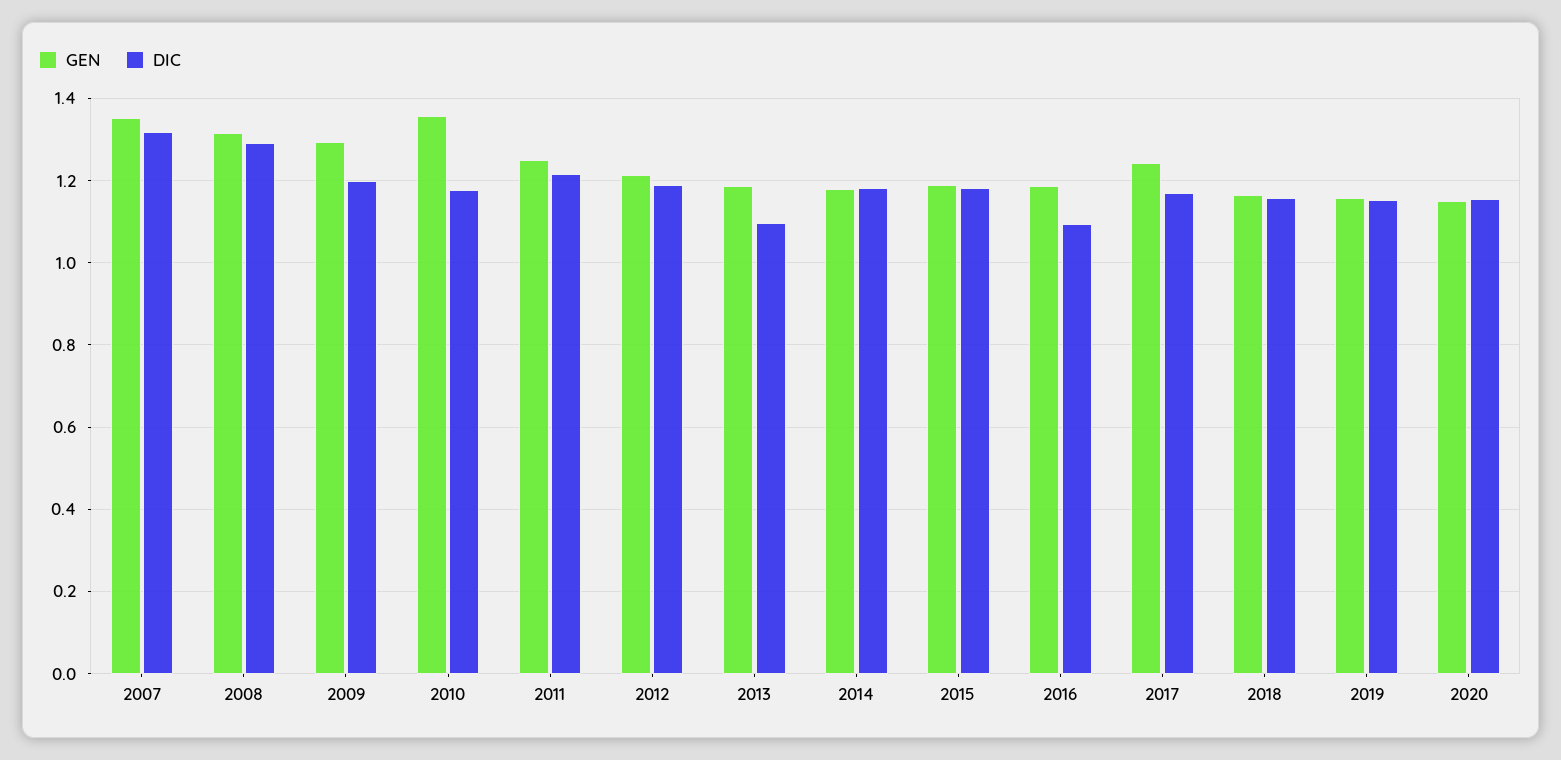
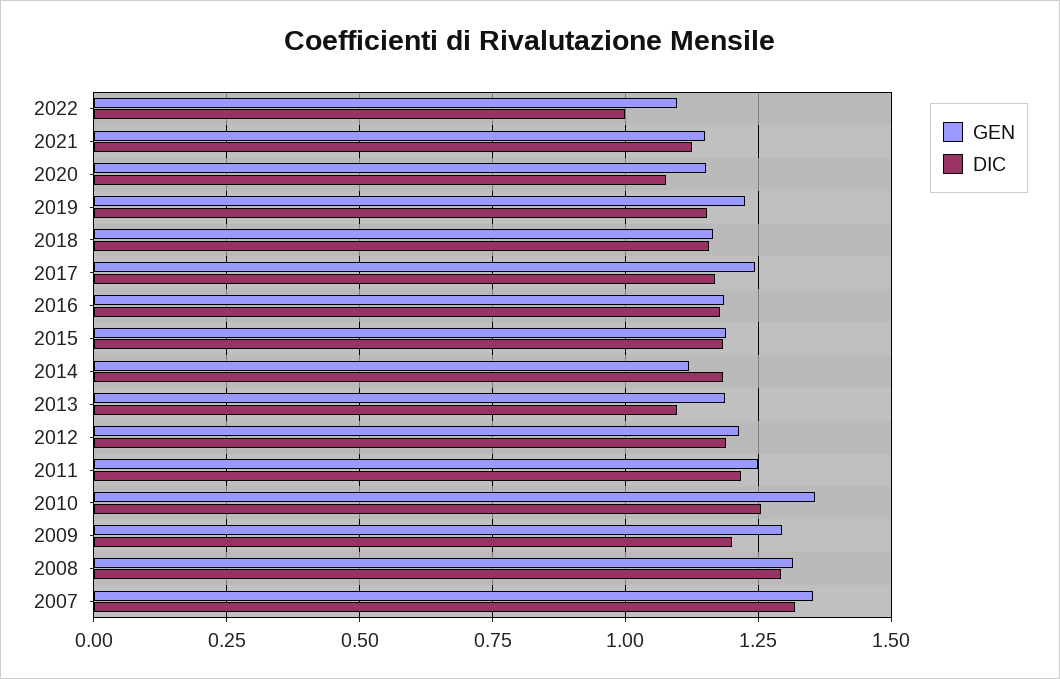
DIC, 2010: 1.18 -> 1.25
GEN, 2014: 1.18 -> 1.125
DIC, 2016: 1.1 -> 1.175
GEN, 2019: 1.16 -> 1.225
DIC, 2020: 1.16 -> 1.075
GEN, 2022: none -> 1.1
DIC, 2022: none -> 1
GEN, 2021: none -> 1.15
DIC, 2021: none -> 1.125

